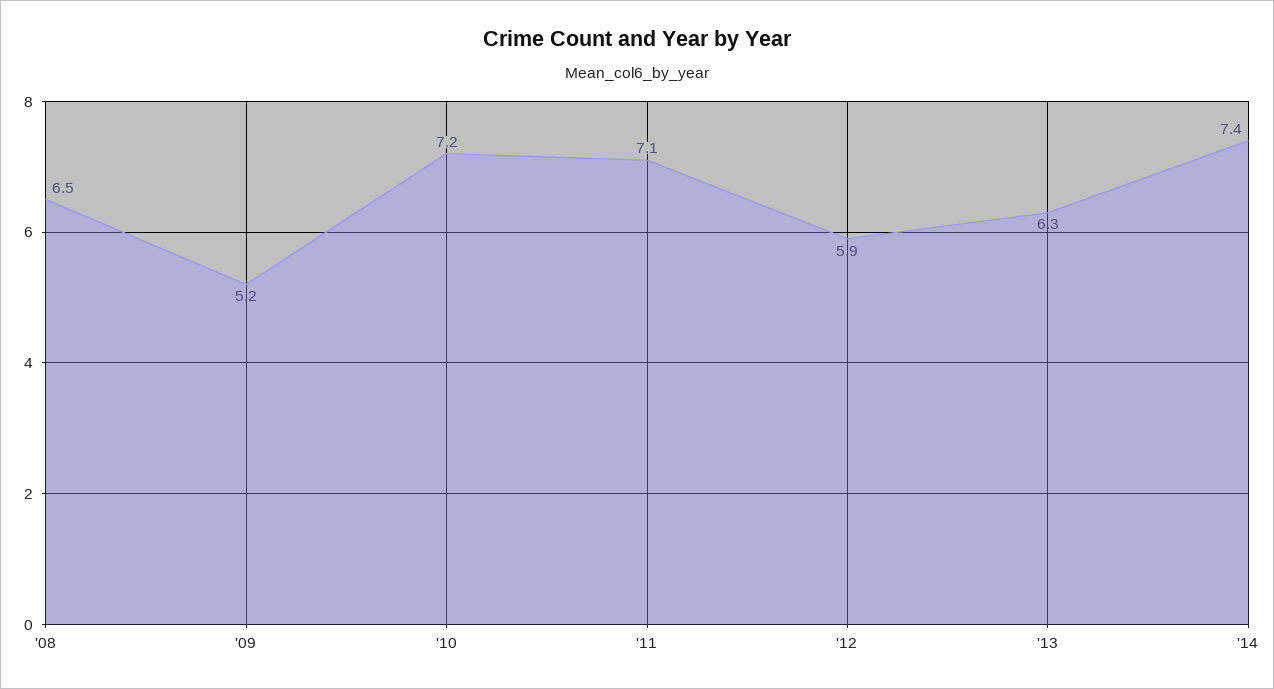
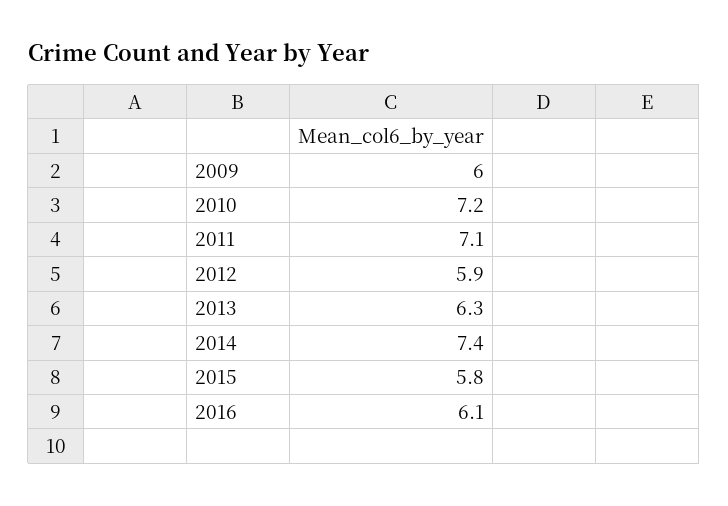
'08: 6.5 -> none
'09: 5.2 -> 6
2015: none -> 5.8
2016: none -> 6.1

